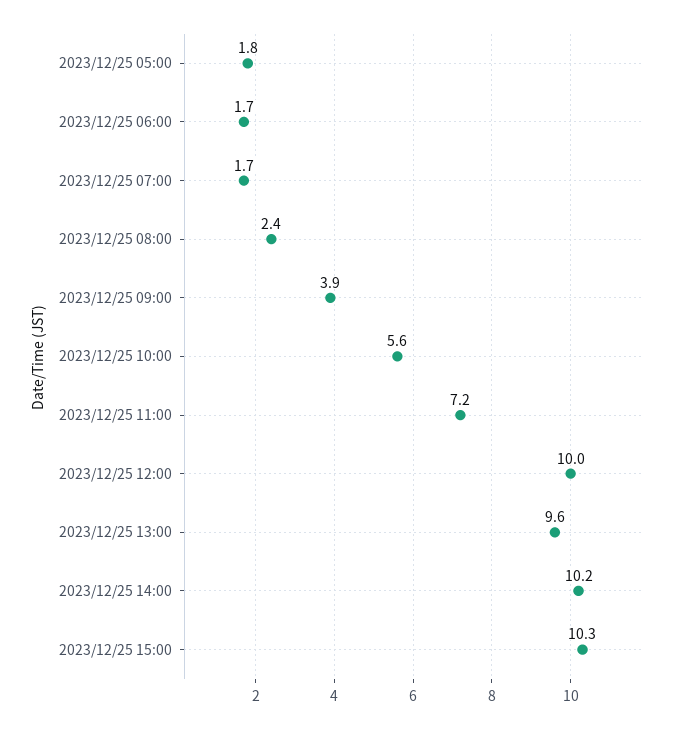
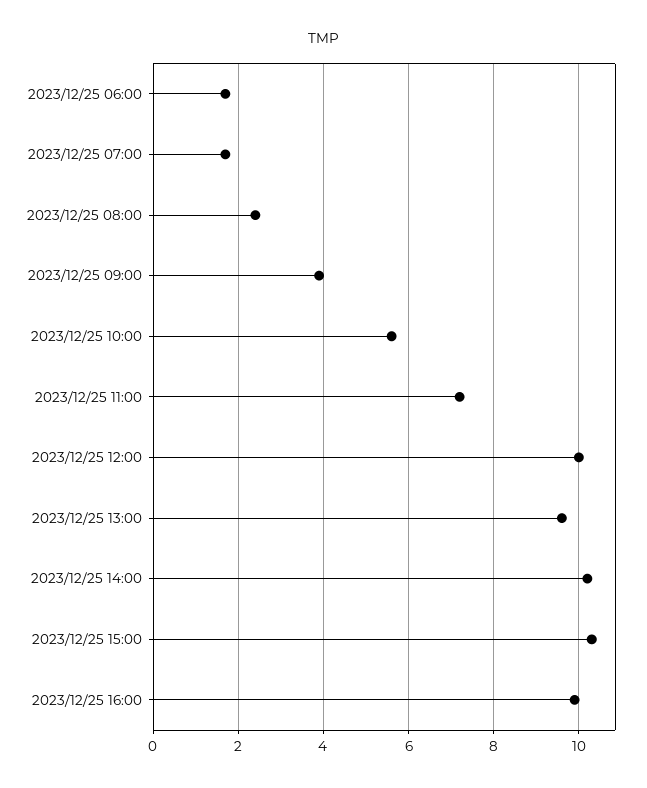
2023/12/25 05:00: 1.8 -> none
2023/12/25 16:00: none -> 10

